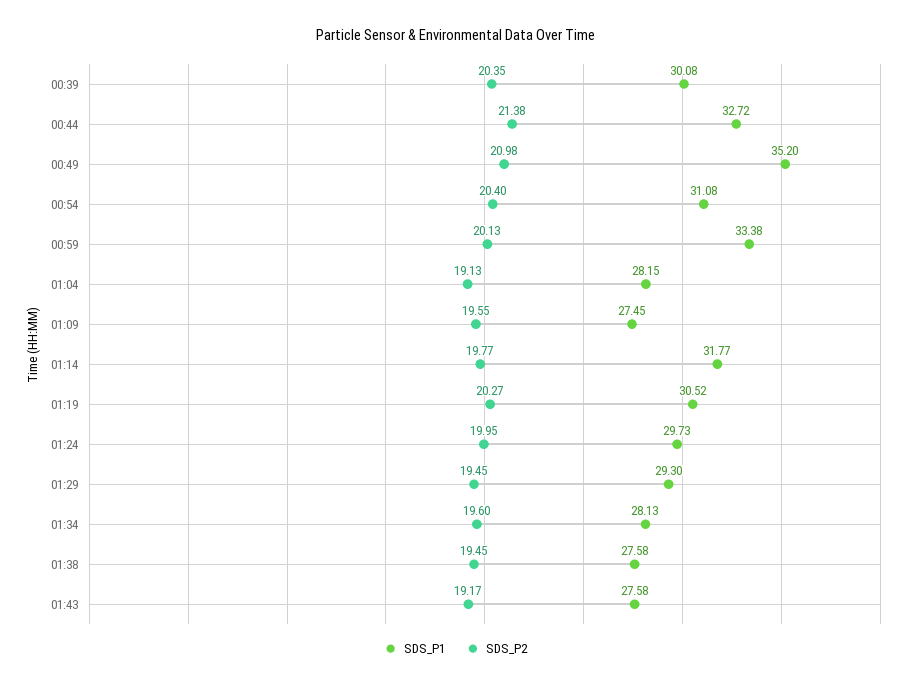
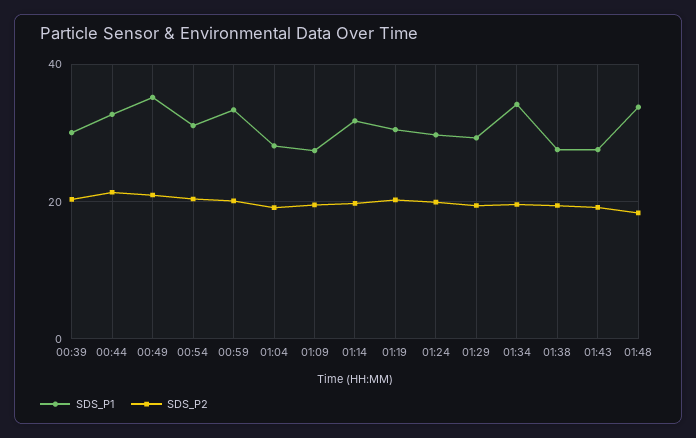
SDS_P1, 01:34: 28.13 -> 34
SDS_P1, 01:48: none -> 34
SDS_P2, 01:48: none -> 18

